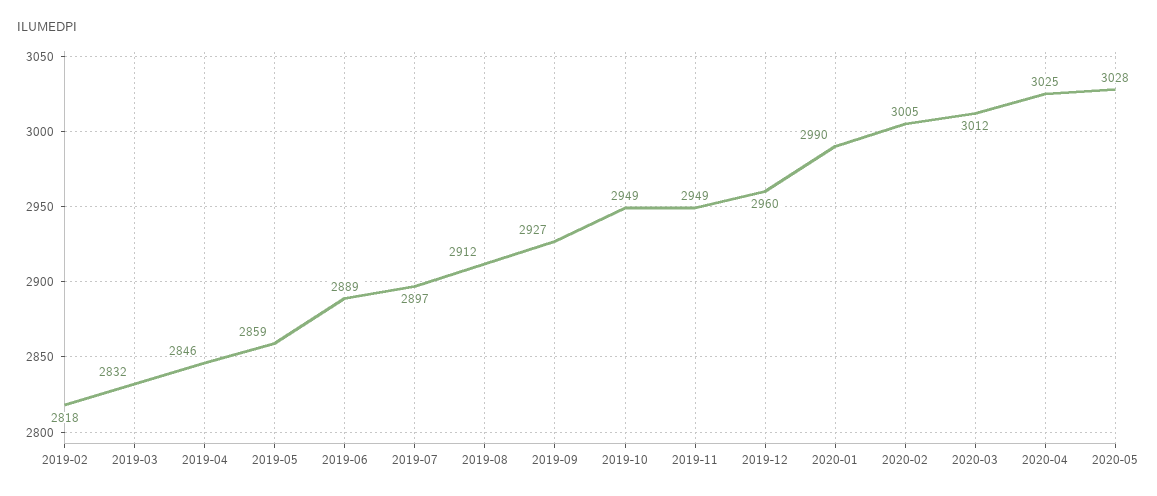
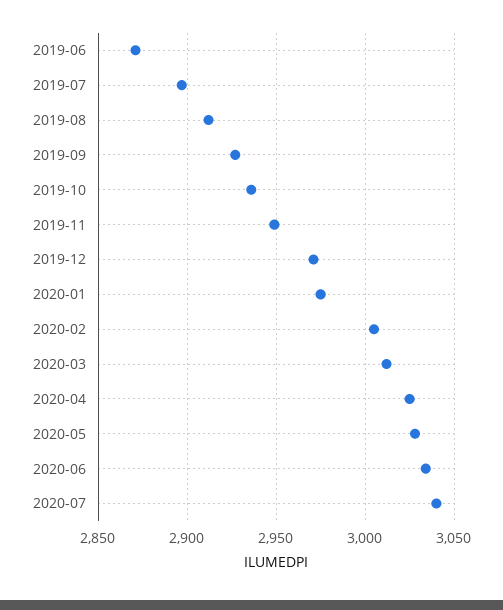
2019-02: 2818 -> none
2019-03: 2832 -> none
2019-04: 2846 -> none
2019-05: 2859 -> none
2019-06: 2889 -> 2870
2019-10: 2949 -> 2935
2019-12: 2960 -> 2970
2020-01: 2990 -> 2975
2020-06: none -> 3035
2020-07: none -> 3040

